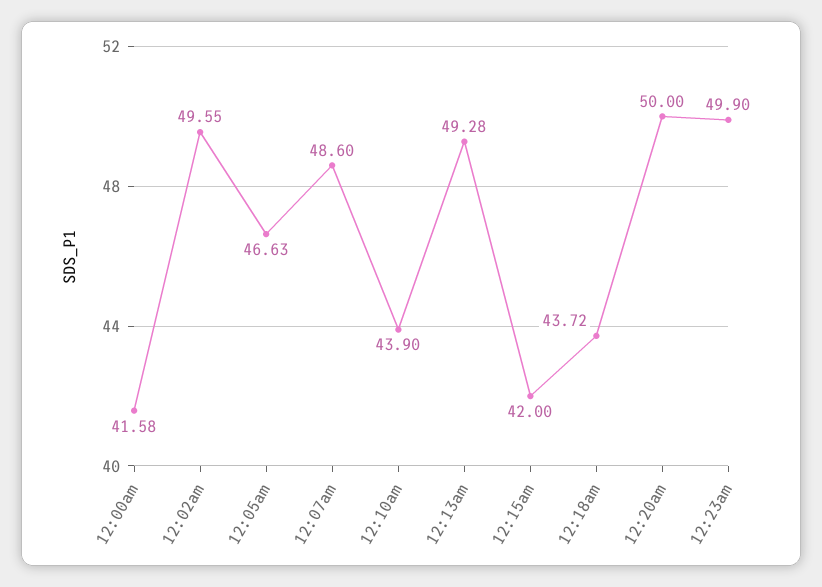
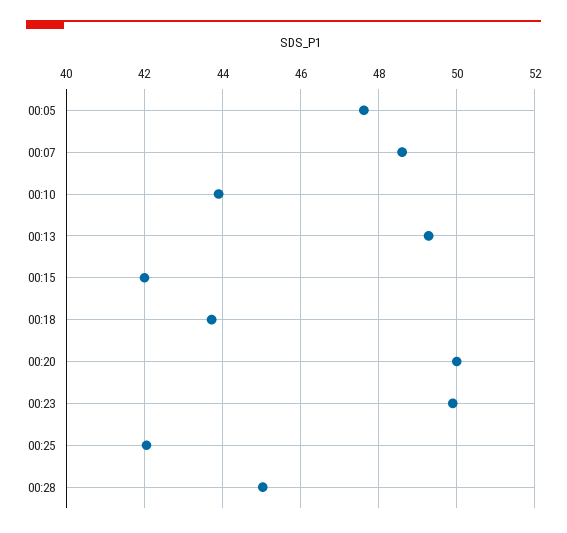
12:00am: 41.58 -> none
12:02am: 49.55 -> none
12:05am: 46.63 -> 47.6
00:25: none -> 42
00:28: none -> 45

